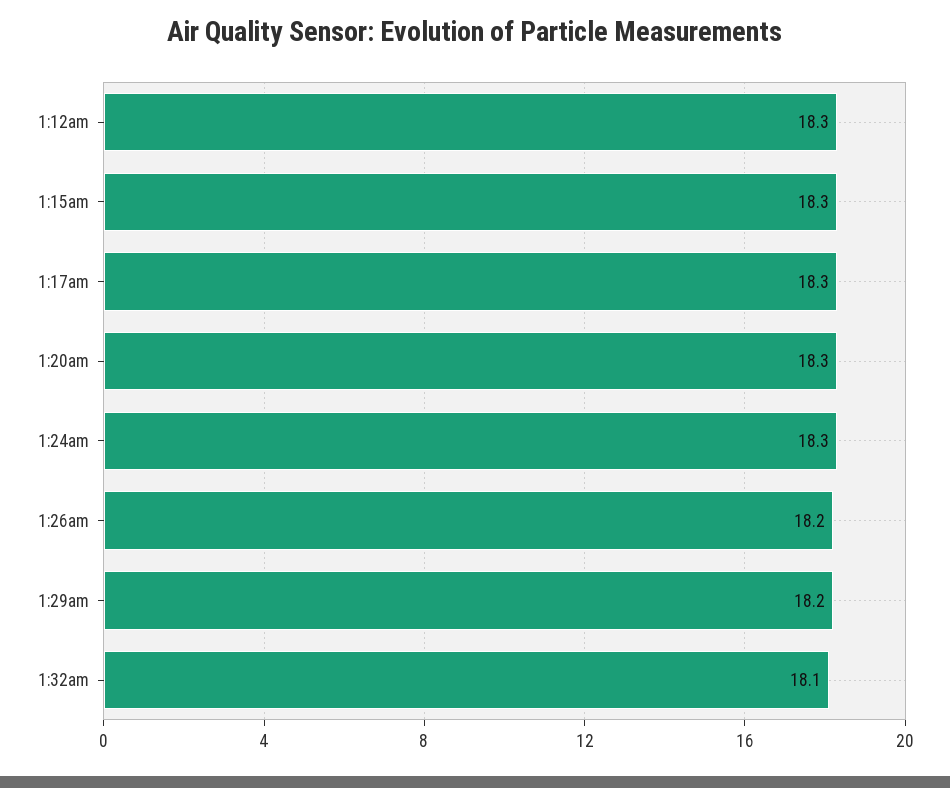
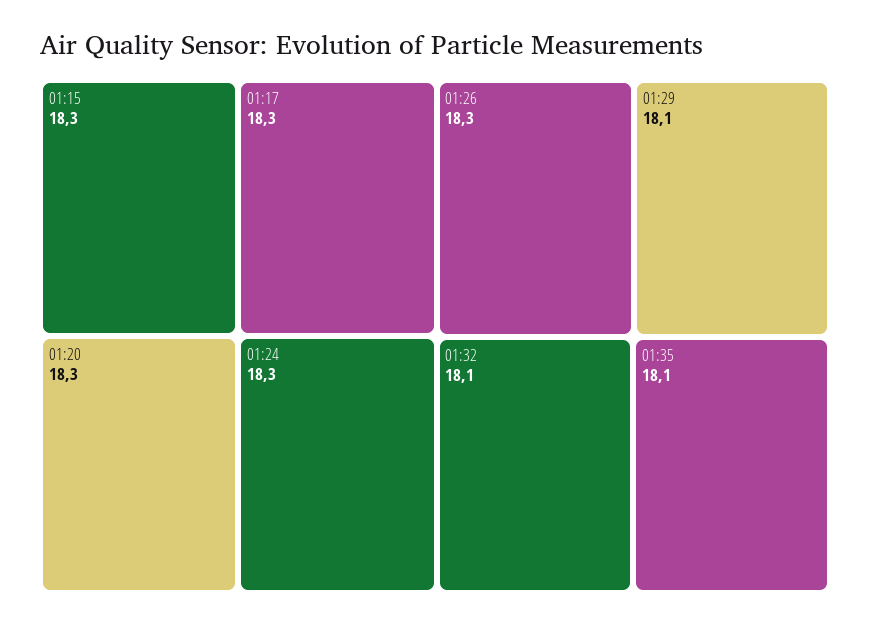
1:12am: 18.3 -> none
1:26am: 18.2 -> 18.3
1:29am: 18.2 -> 18.1
01:35: none -> 18.1

